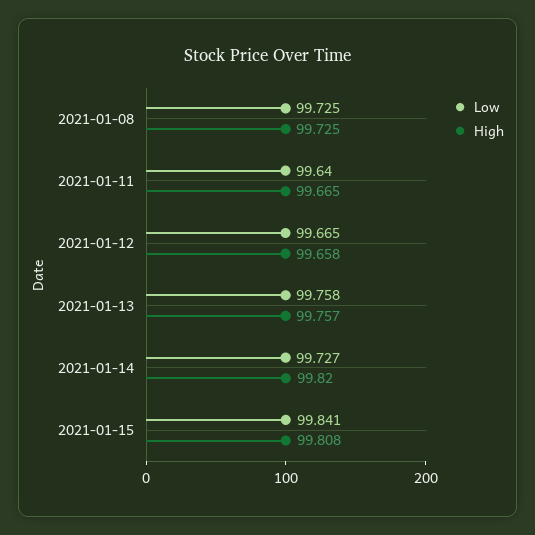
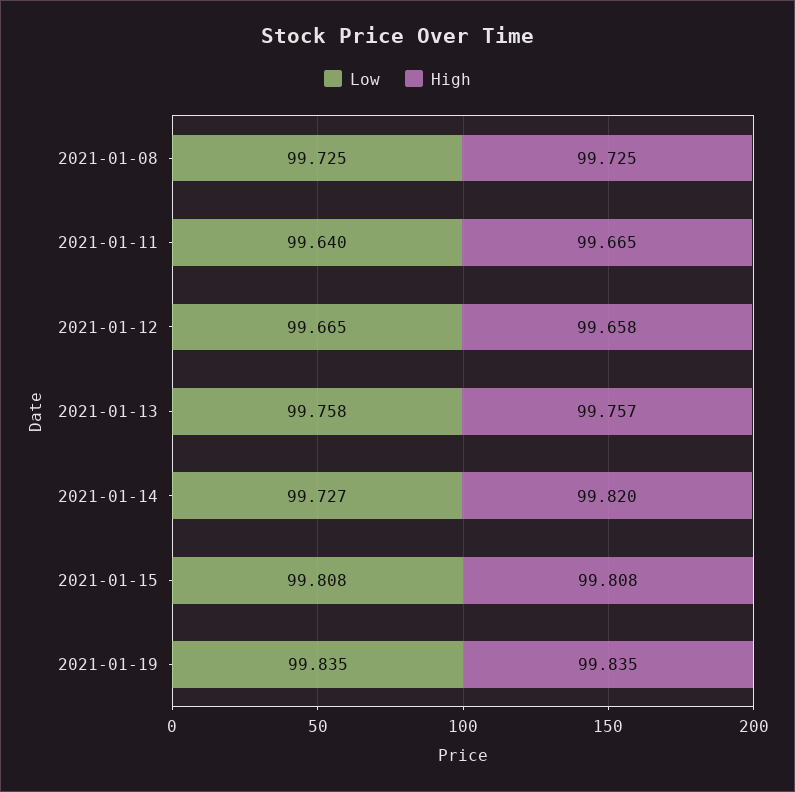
Low, 2021-01-15: 99.841 -> 99.808
Low, 2021-01-19: none -> 99.835
High, 2021-01-19: none -> 99.835

